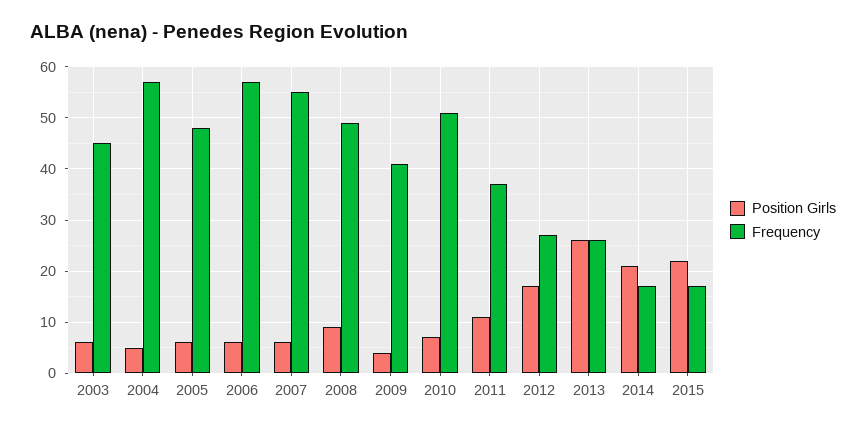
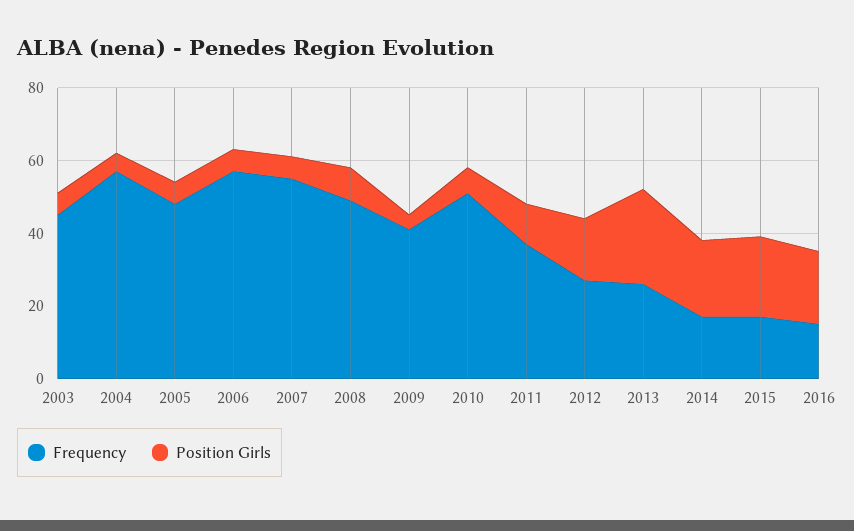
Frequency, 2016: none -> 15
Position Girls, 2016: none -> 20

